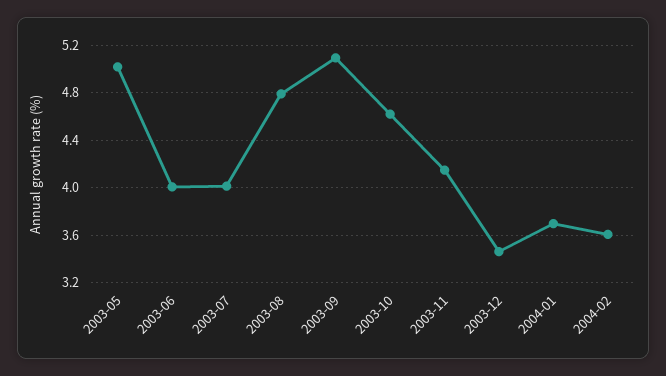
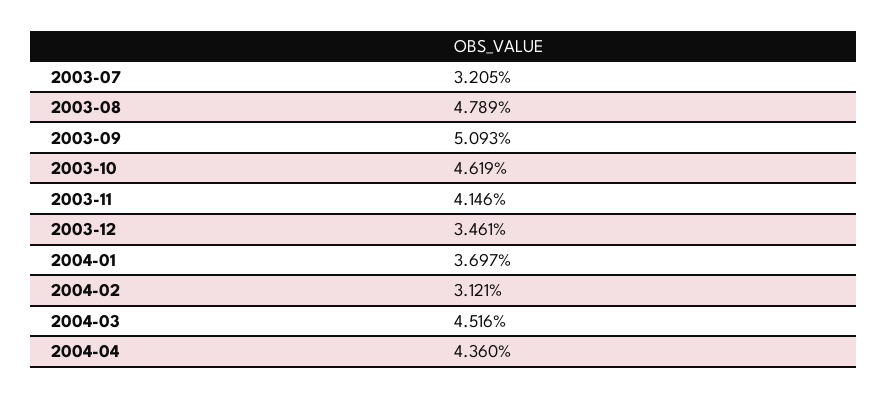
2003-05: 5 -> none
2003-06: 4 -> none
2003-07: 4 -> 3.205
2004-02: 3.6 -> 3.121
2004-03: none -> 4.516
2004-04: none -> 4.36

